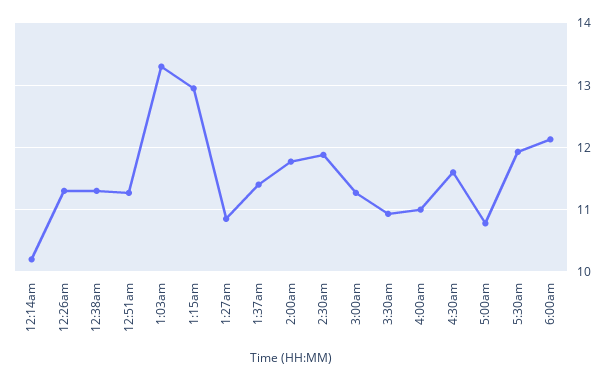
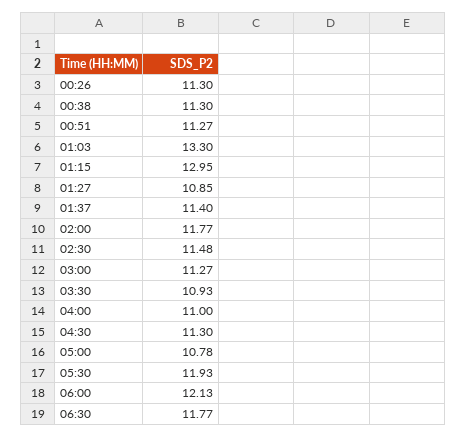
12:14am: 10.2 -> none
2:30am: 11.9 -> 11.48
4:30am: 11.6 -> 11.3
06:30: none -> 11.77

